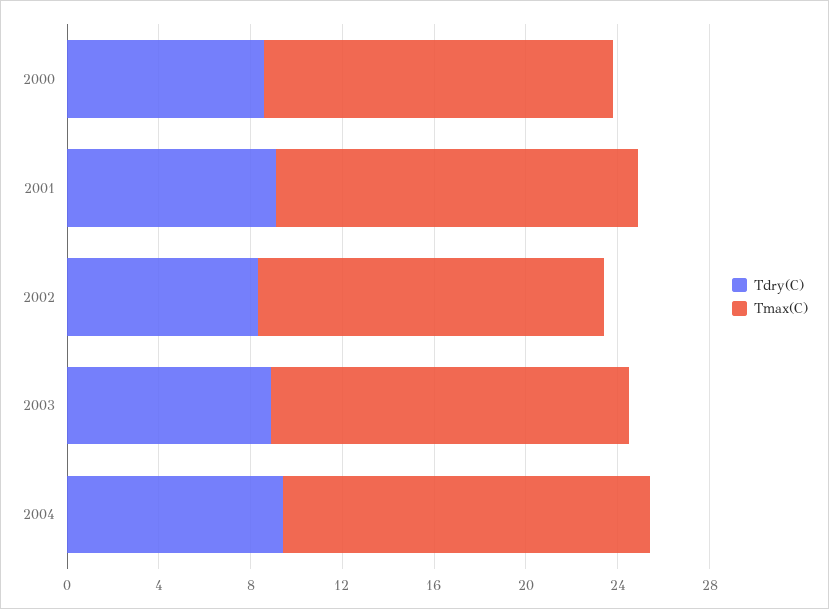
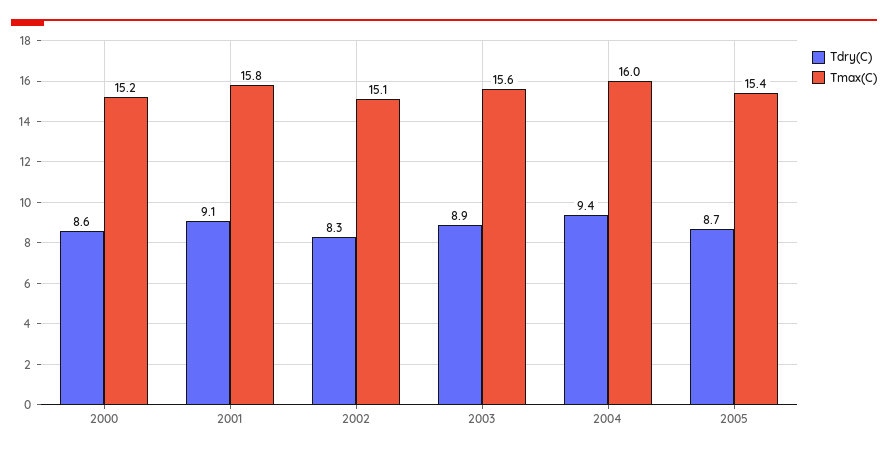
Tdry(C), 2005: none -> 8.7
Tmax(C), 2005: none -> 15.4

